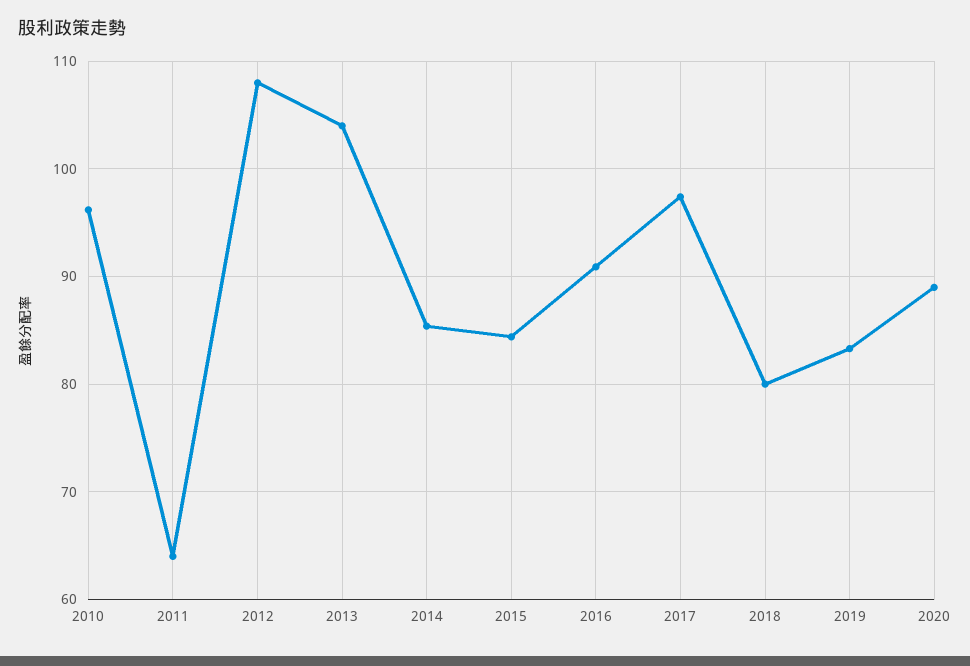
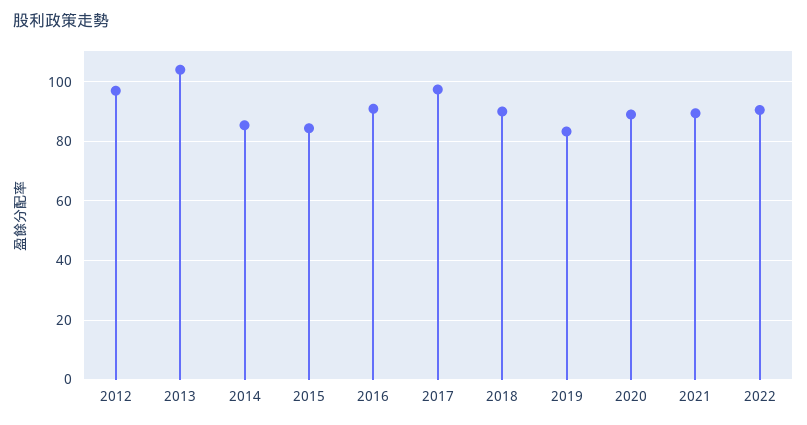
2010: 96 -> none
2011: 64 -> none
2012: 108 -> 97.5
2018: 80 -> 90
2021: none -> 90
2022: none -> 90

